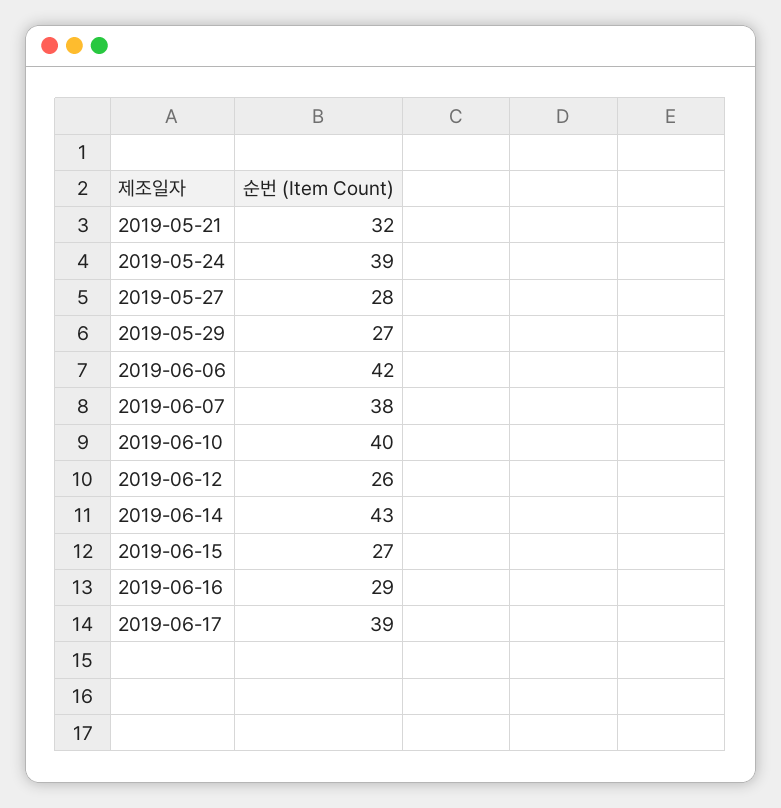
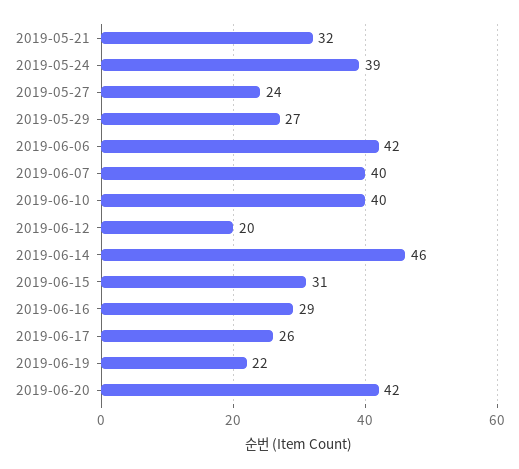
2019-05-27: 28 -> 24
2019-06-07: 38 -> 40
2019-06-12: 26 -> 20
2019-06-14: 43 -> 46
2019-06-15: 27 -> 31
2019-06-17: 39 -> 26
2019-06-19: none -> 22
2019-06-20: none -> 42

